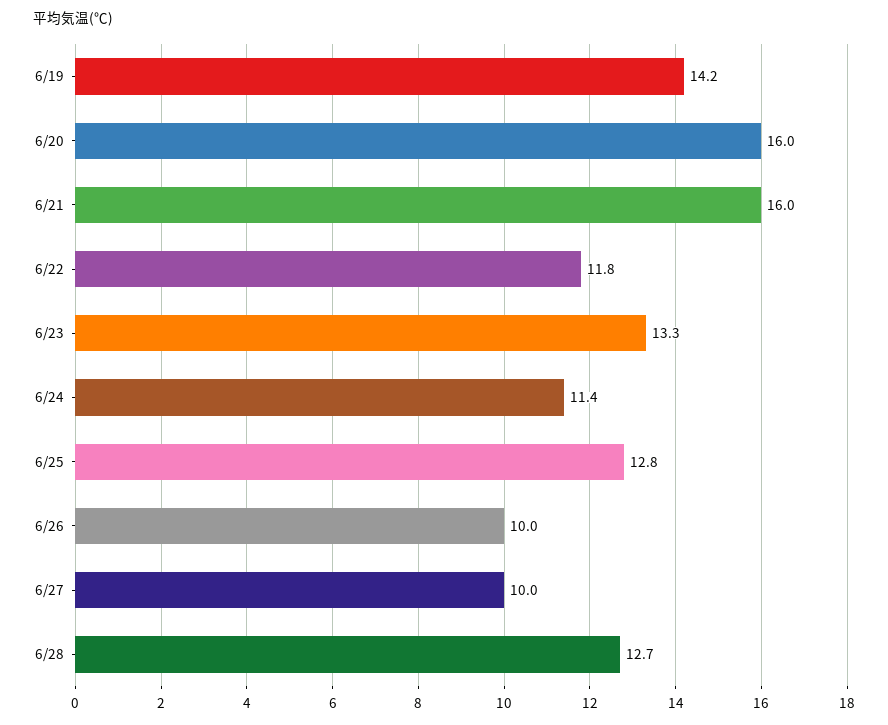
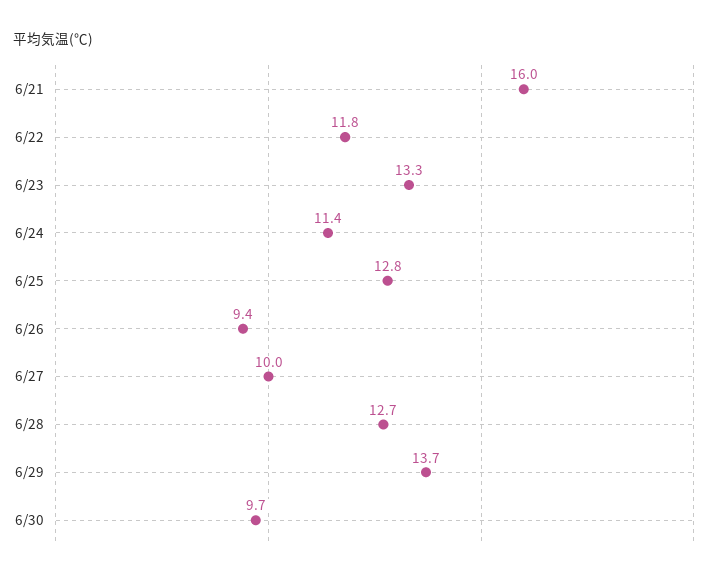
6/19: 14.2 -> none
6/20: 16 -> none
6/26: 10 -> 9.4
6/29: none -> 13.7
6/30: none -> 9.7

